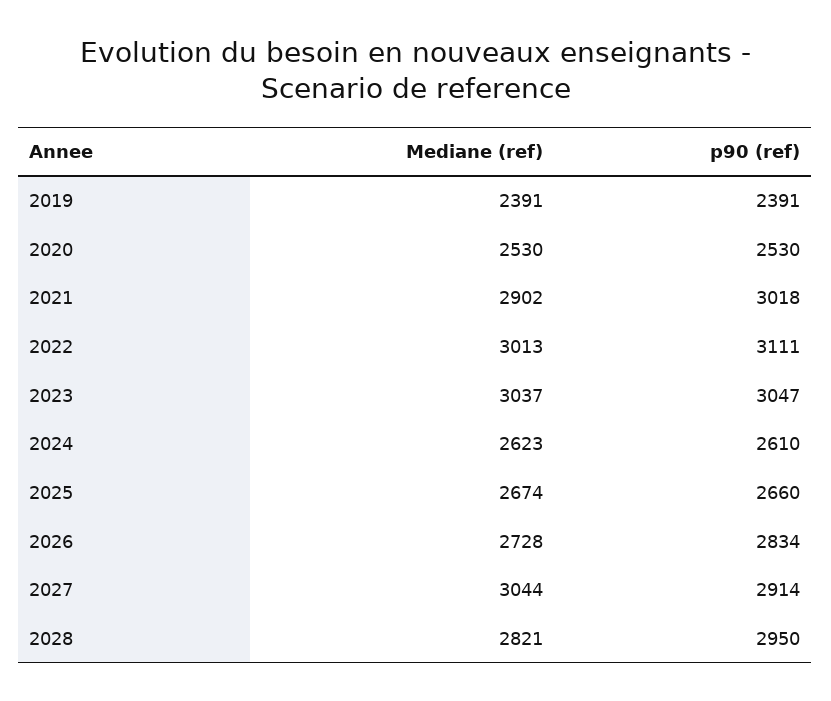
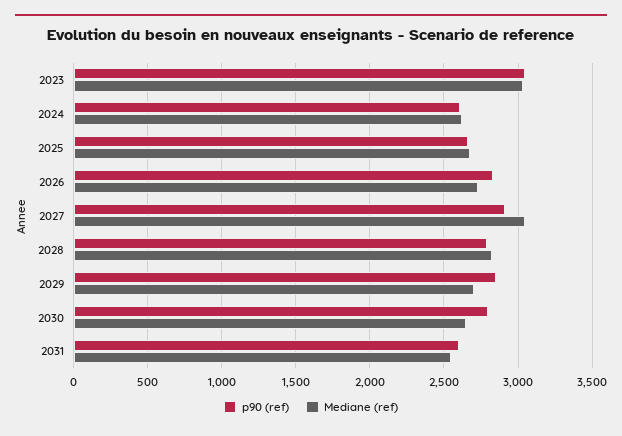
Mediane (ref), 2019: 2391 -> none
p90 (ref), 2019: 2391 -> none
Mediane (ref), 2020: 2530 -> none
p90 (ref), 2020: 2530 -> none
Mediane (ref), 2021: 2902 -> none
p90 (ref), 2021: 3018 -> none
Mediane (ref), 2022: 3013 -> none
p90 (ref), 2022: 3111 -> none
p90 (ref), 2028: 2950 -> 2800
p90 (ref), 2029: none -> 2850
Mediane (ref), 2029: none -> 2700
p90 (ref), 2030: none -> 2800
Mediane (ref), 2030: none -> 2650
p90 (ref), 2031: none -> 2600
Mediane (ref), 2031: none -> 2550

